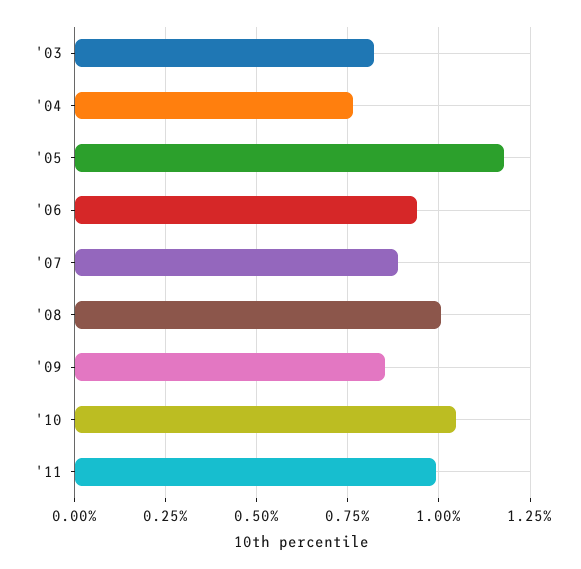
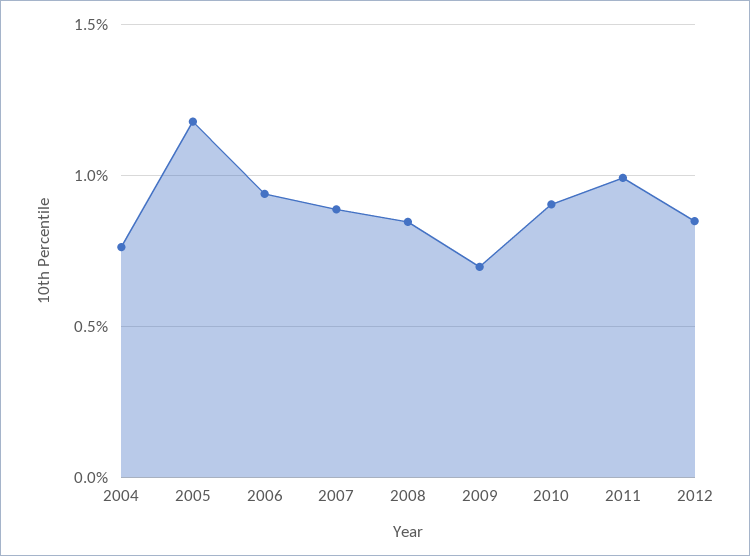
'03: 0.825 -> none
'08: 1 -> 0.85
'09: 0.85 -> 0.7
'10: 1.05 -> 0.9
2012: none -> 0.85

